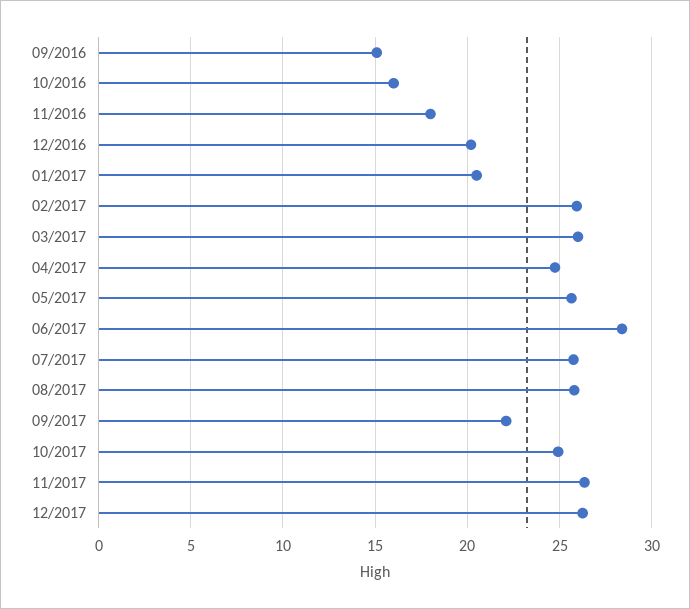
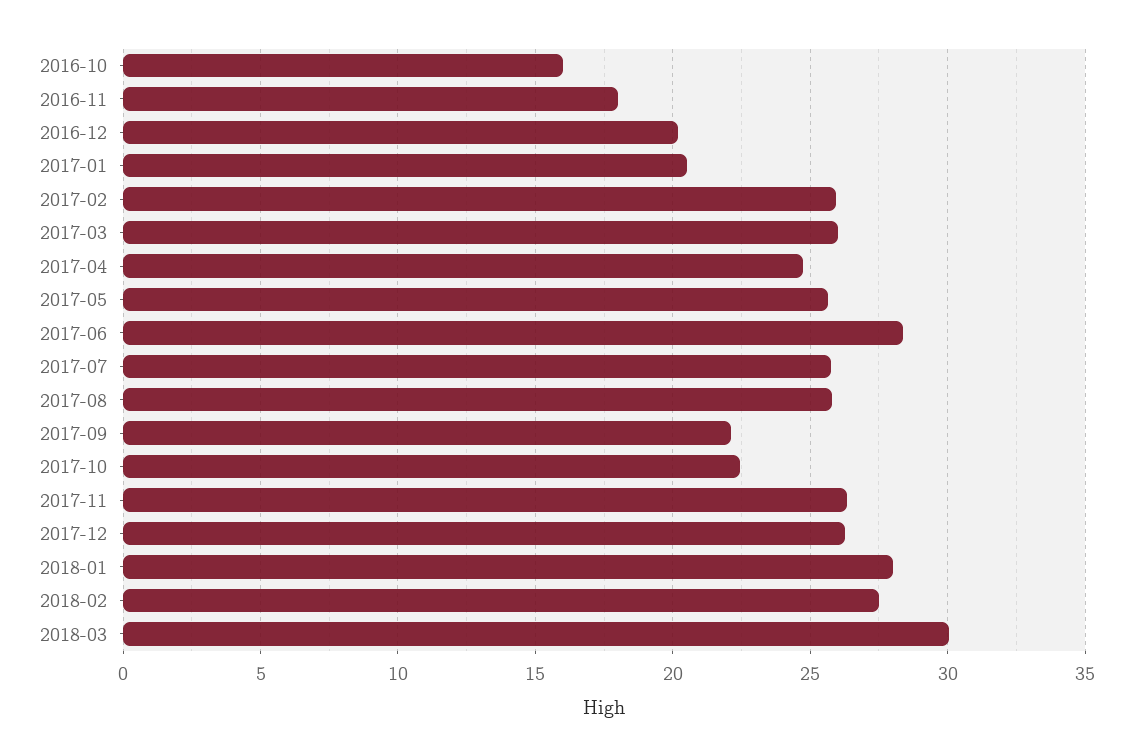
09/2016: 15 -> none
10/2017: 25 -> 22.5
2018-01: none -> 28
2018-02: none -> 27.5
2018-03: none -> 30

